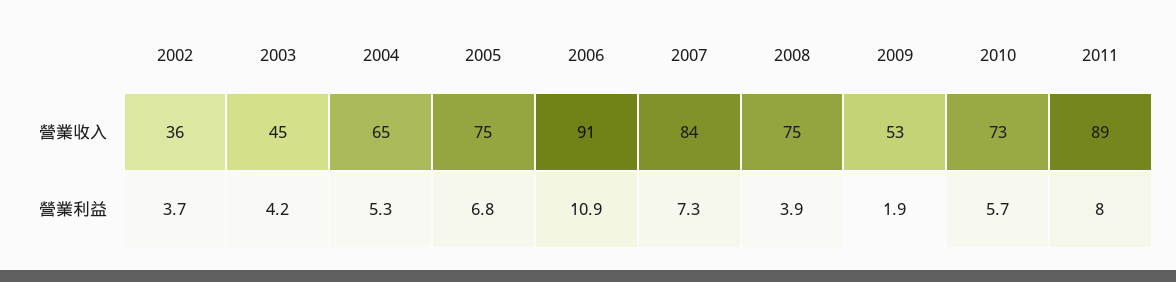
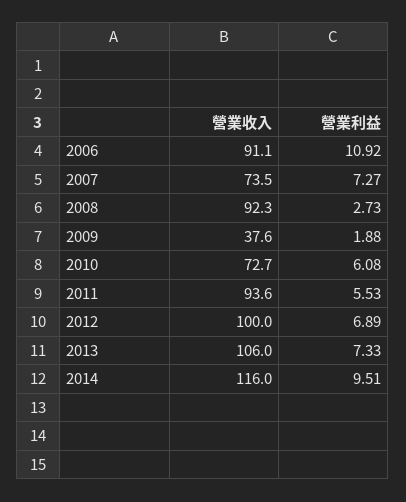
2002, 營業收入: 36 -> none
2003, 營業收入: 45 -> none
2004, 營業收入: 65 -> none
2005, 營業收入: 75 -> none
2007, 營業收入: 84 -> 73.5
2008, 營業收入: 75 -> 92.3
2009, 營業收入: 53 -> 37.6
2011, 營業收入: 89 -> 93.6
2002, 營業利益: 3.7 -> none
2003, 營業利益: 4.2 -> none
2004, 營業利益: 5.3 -> none
2005, 營業利益: 6.8 -> none
2008, 營業利益: 3.9 -> 2.73
2010, 營業利益: 5.7 -> 6.08
2011, 營業利益: 8 -> 5.53
2012, 營業收入: none -> 100
2012, 營業利益: none -> 6.89
2013, 營業收入: none -> 106
2013, 營業利益: none -> 7.33
2014, 營業收入: none -> 116
2014, 營業利益: none -> 9.51

